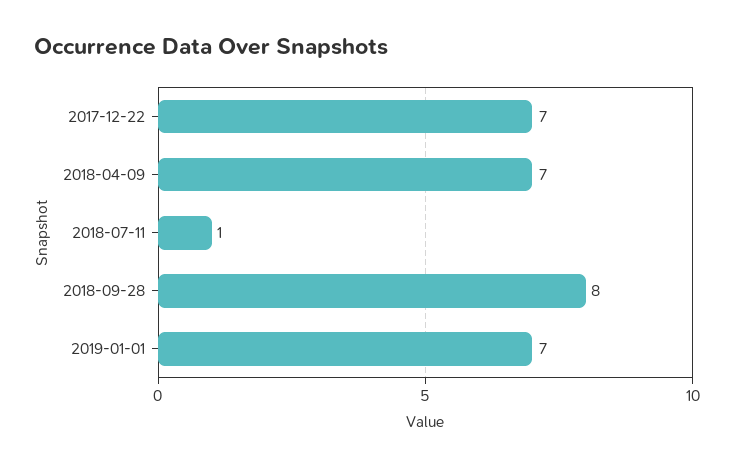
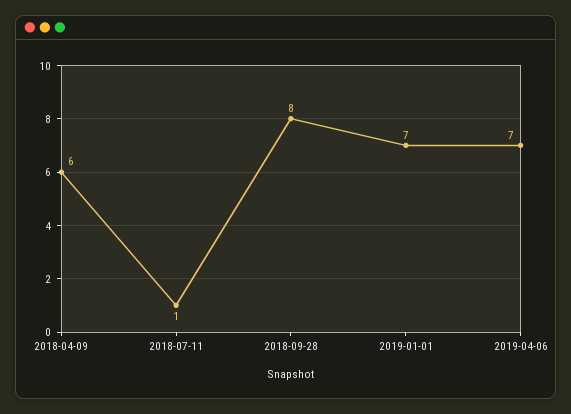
2017-12-22: 7 -> none
2018-04-09: 7 -> 6
2019-04-06: none -> 7

